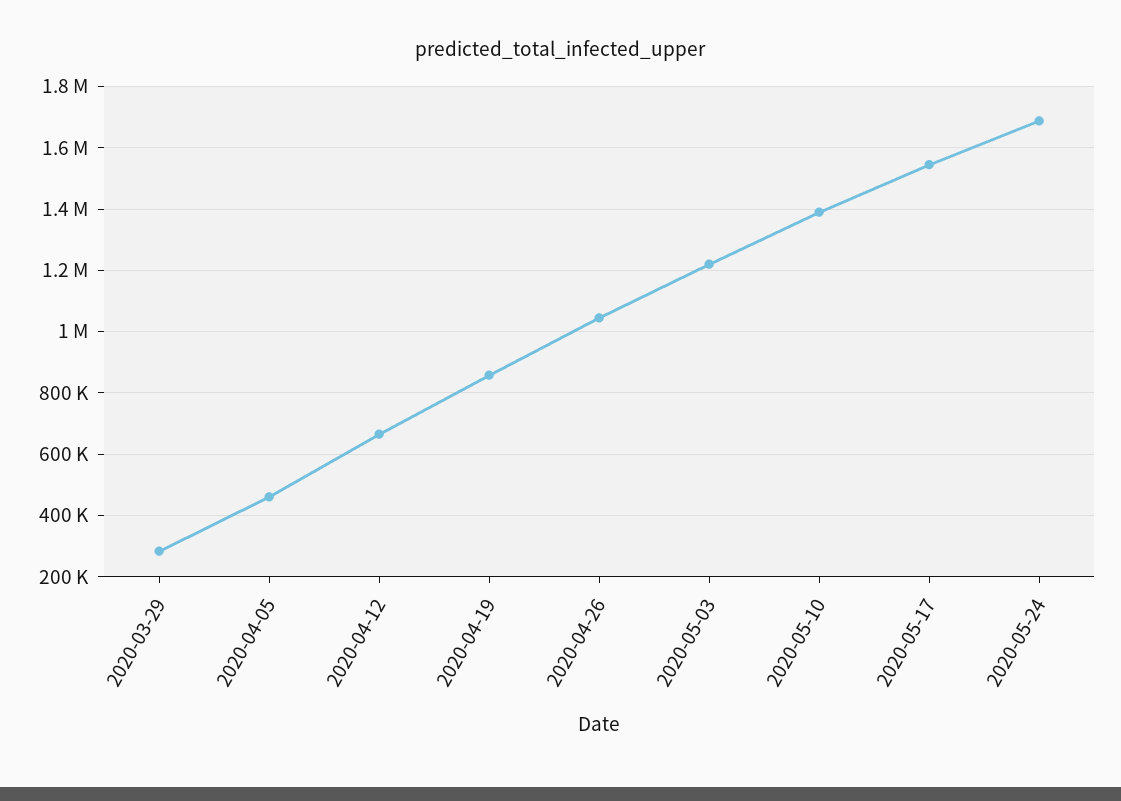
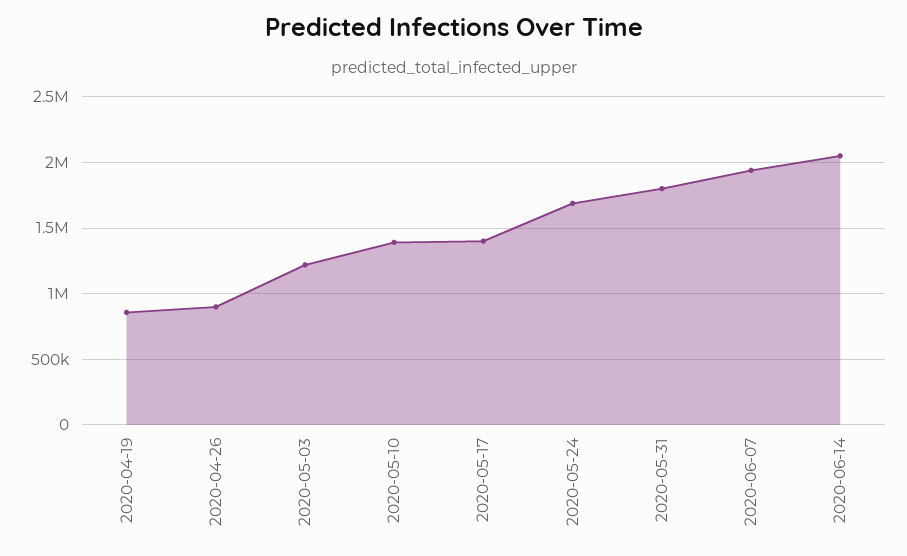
2020-03-29: 280000 -> none
2020-04-05: 460000 -> none
2020-04-12: 660000 -> none
2020-04-26: 1040000 -> 900000
2020-05-17: 1540000 -> 1400000
2020-05-31: none -> 1800000
2020-06-07: none -> 1950000
2020-06-14: none -> 2050000

